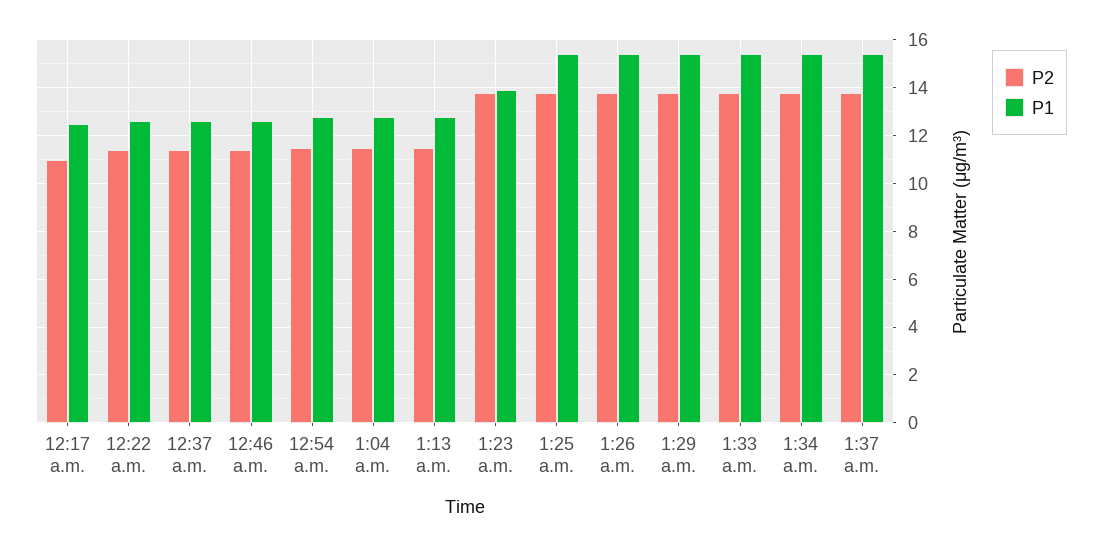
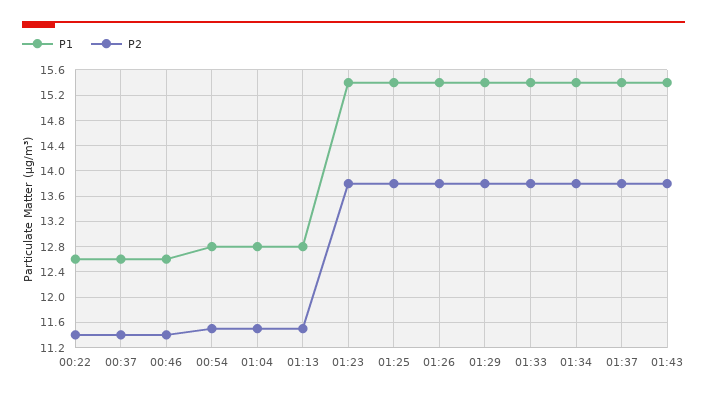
P2, 12:17 a.m.: 11 -> none
P1, 12:17 a.m.: 12.5 -> none
P1, 1:23 a.m.: 14 -> 15.4
P1, 01:43: none -> 15.4
P2, 01:43: none -> 13.8

